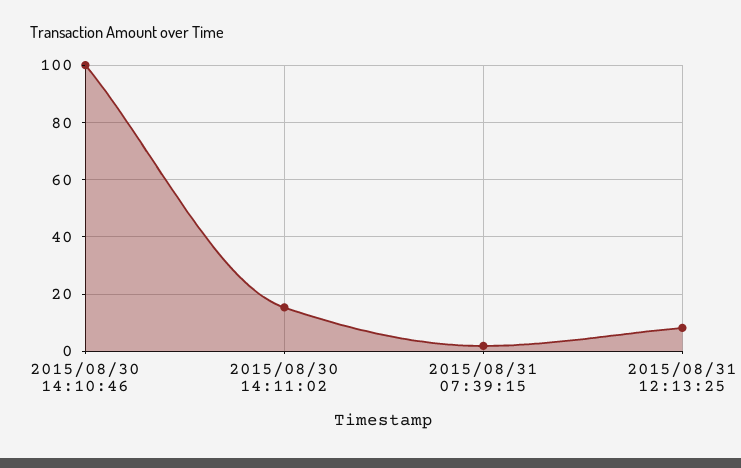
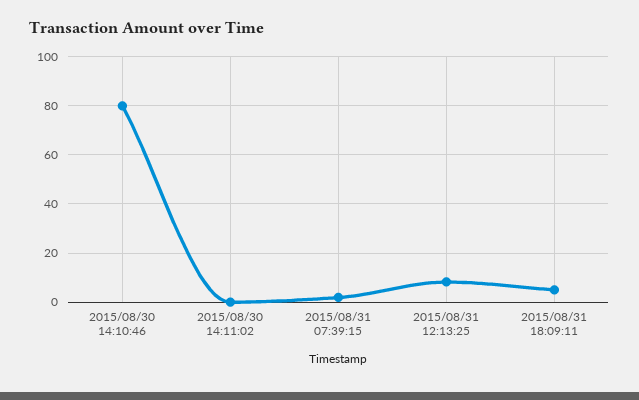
2015/08/30 14:10:46: 100 -> 80
2015/08/30 14:11:02: 15 -> 0
2015/08/31 18:09:11: none -> 5

